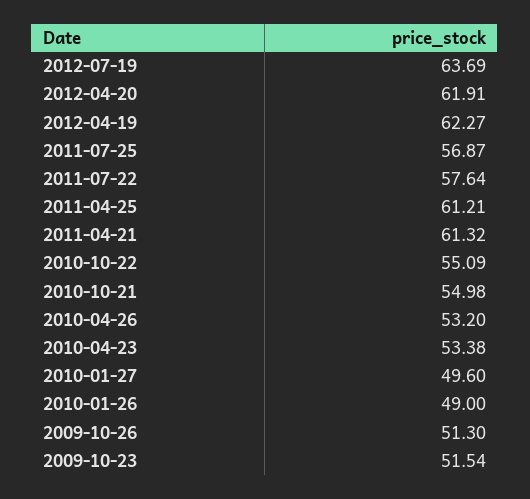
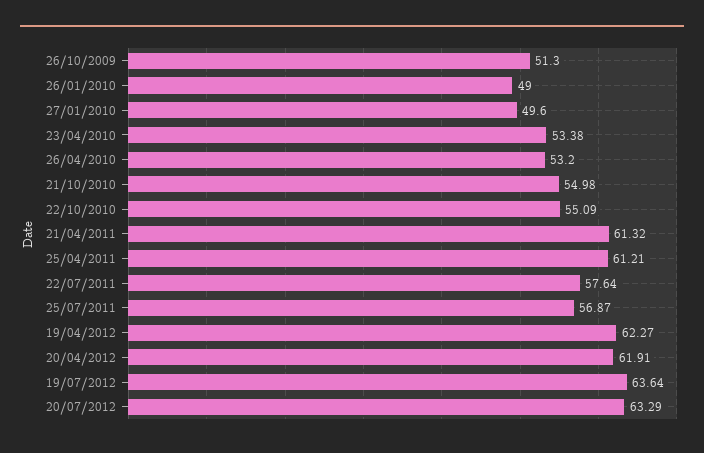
2012-07-19: 63.69 -> 63.64
2009-10-23: 51.54 -> none
20/07/2012: none -> 63.29

